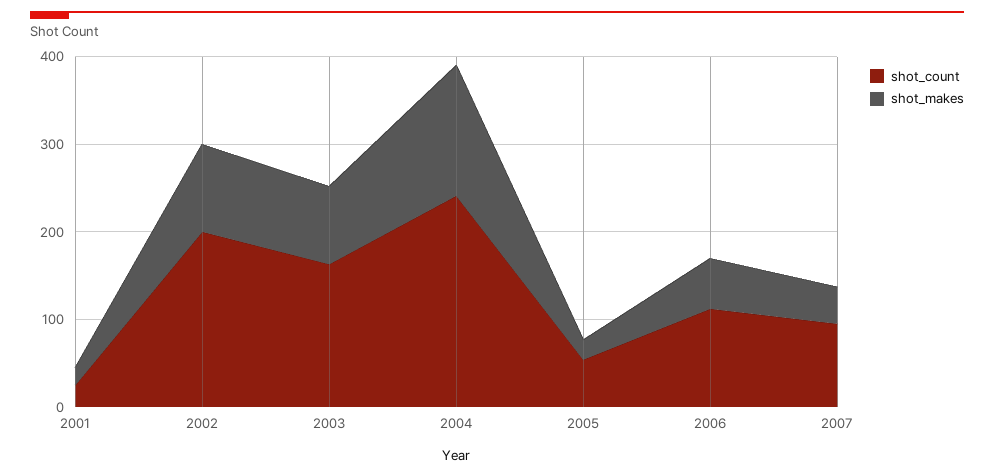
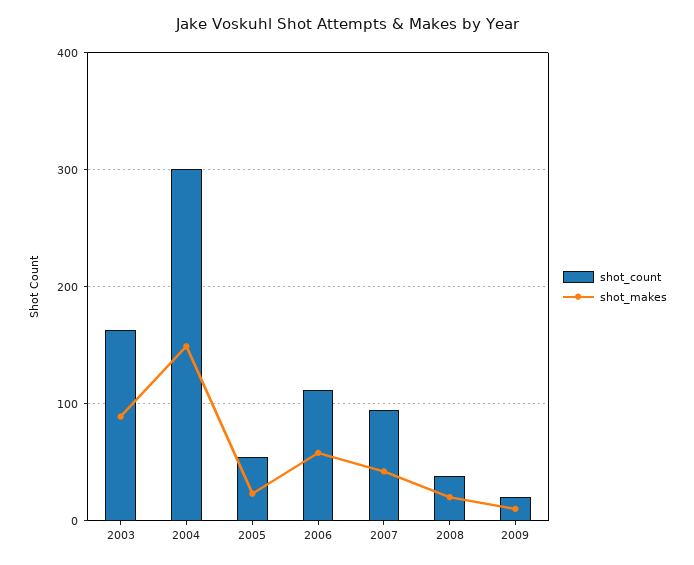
shot_count, 2001: 20 -> none
shot_makes, 2001: 20 -> none
shot_count, 2002: 200 -> none
shot_makes, 2002: 100 -> none
shot_count, 2004: 240 -> 300
shot_count, 2008: none -> 40
shot_makes, 2008: none -> 20
shot_count, 2009: none -> 20
shot_makes, 2009: none -> 10

